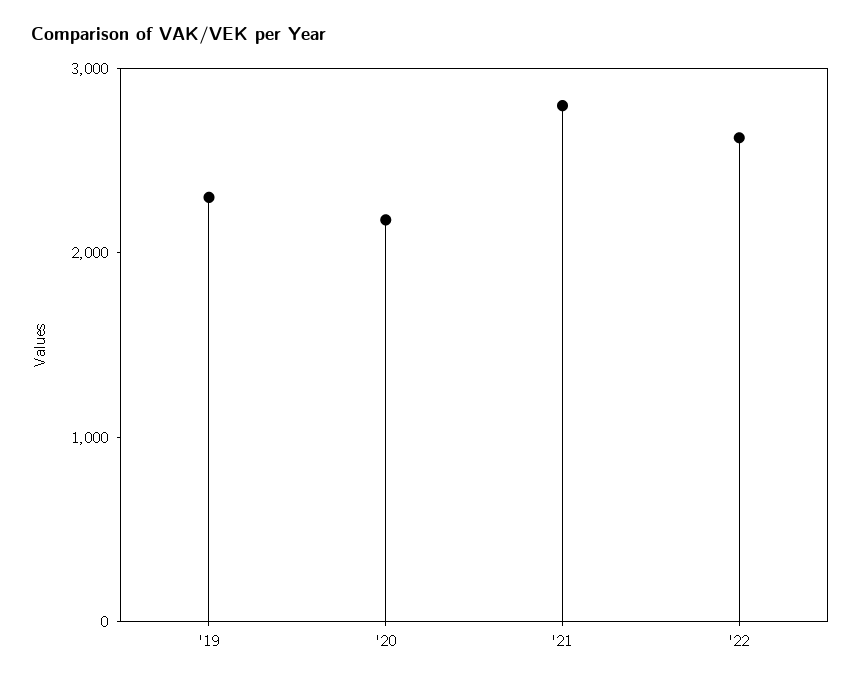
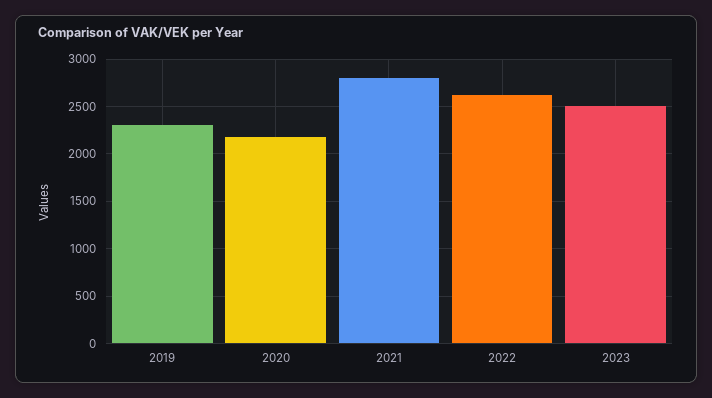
2023: none -> 2500

